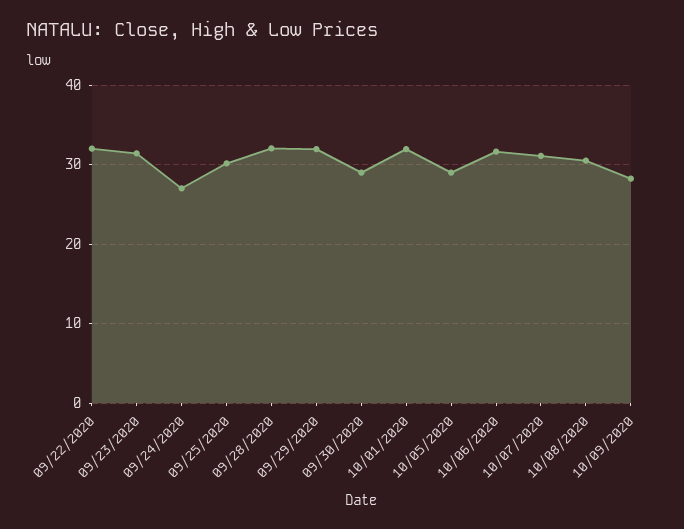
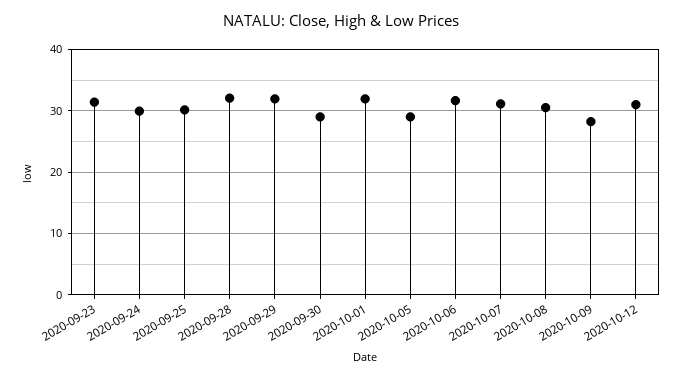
09/22/2020: 32 -> none
09/24/2020: 27 -> 30
2020-10-12: none -> 31

